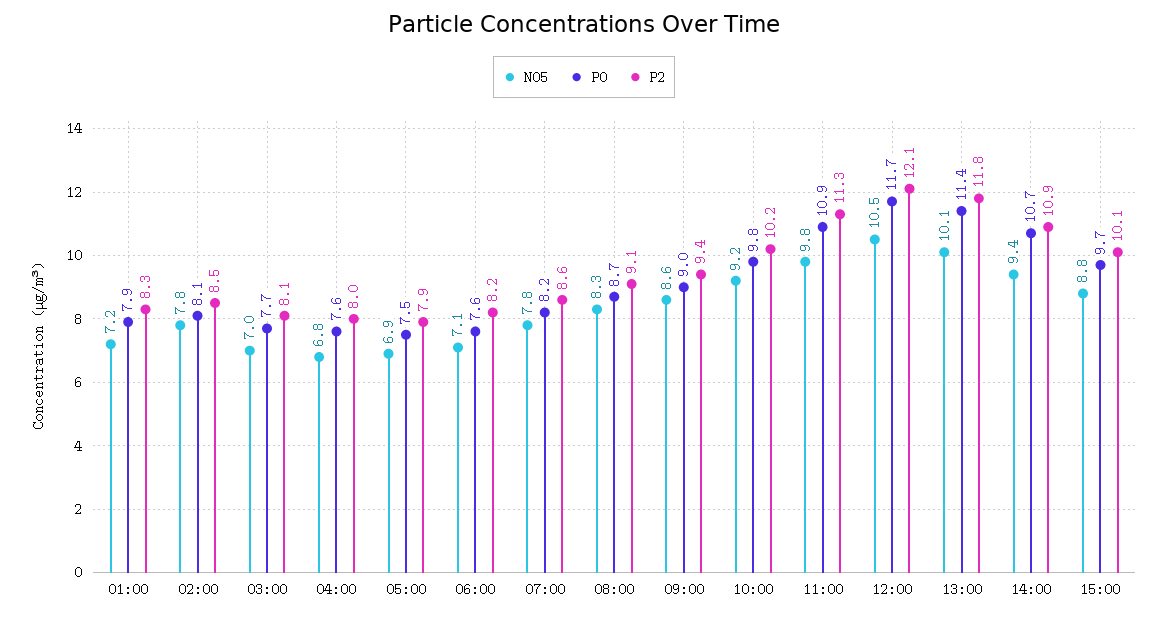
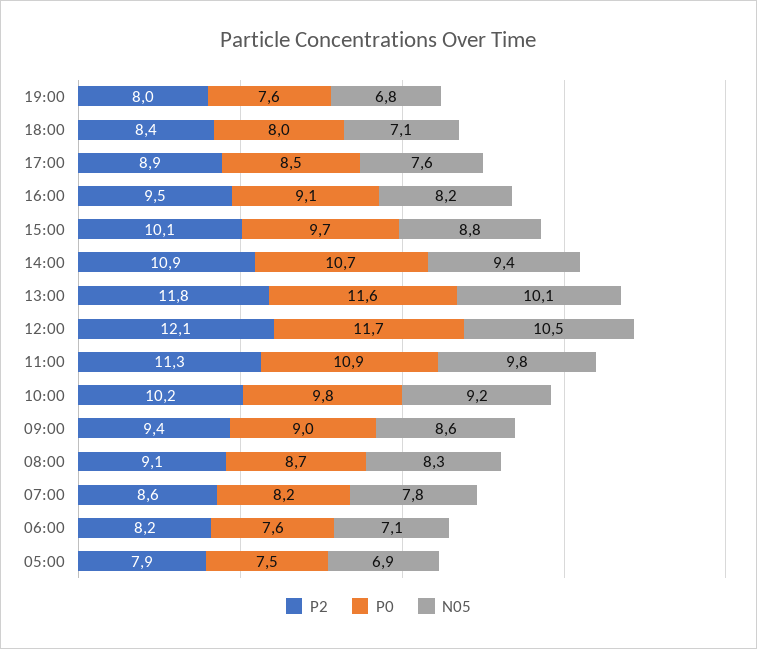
N05, 01:00: 7.2 -> none
P0, 01:00: 7.9 -> none
P2, 01:00: 8.3 -> none
N05, 02:00: 7.8 -> none
P0, 02:00: 8.1 -> none
P2, 02:00: 8.5 -> none
N05, 03:00: 7 -> none
P0, 03:00: 7.7 -> none
P2, 03:00: 8.1 -> none
N05, 04:00: 6.8 -> none
P0, 04:00: 7.6 -> none
P2, 04:00: 8 -> none
P0, 13:00: 11.4 -> 11.6
P2, 19:00: none -> 8
P0, 19:00: none -> 7.6
N05, 19:00: none -> 6.8
P2, 18:00: none -> 8.4
P0, 18:00: none -> 8
N05, 18:00: none -> 7.1
P2, 17:00: none -> 8.9
P0, 17:00: none -> 8.5
N05, 17:00: none -> 7.6
P2, 16:00: none -> 9.5
P0, 16:00: none -> 9.1
N05, 16:00: none -> 8.2

